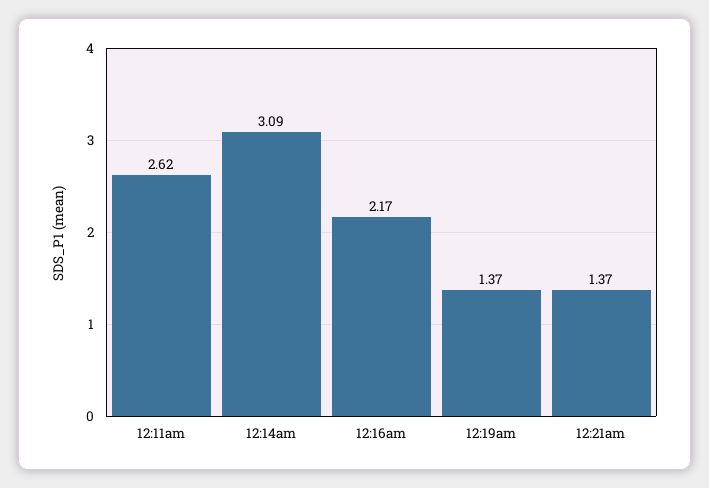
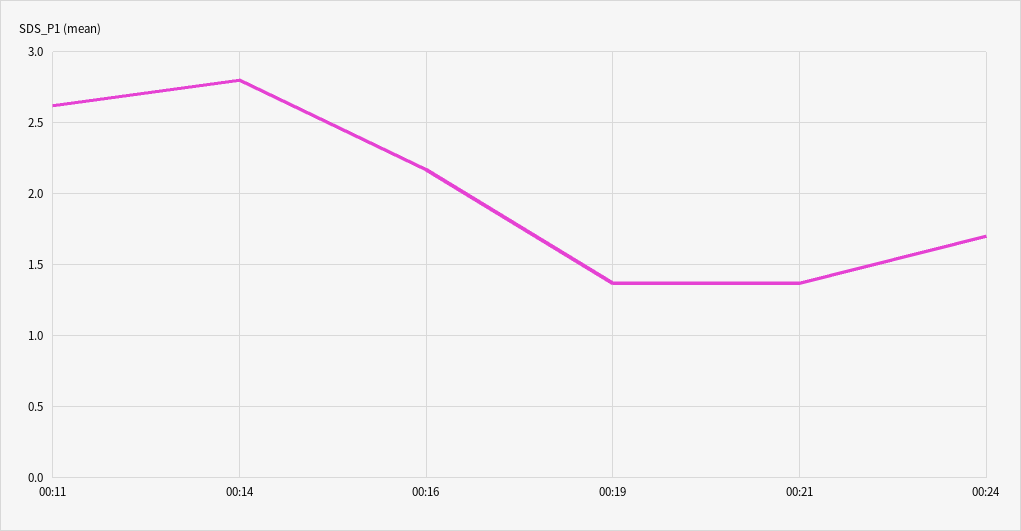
12:14am: 3.09 -> 2.8
00:24: none -> 1.7

